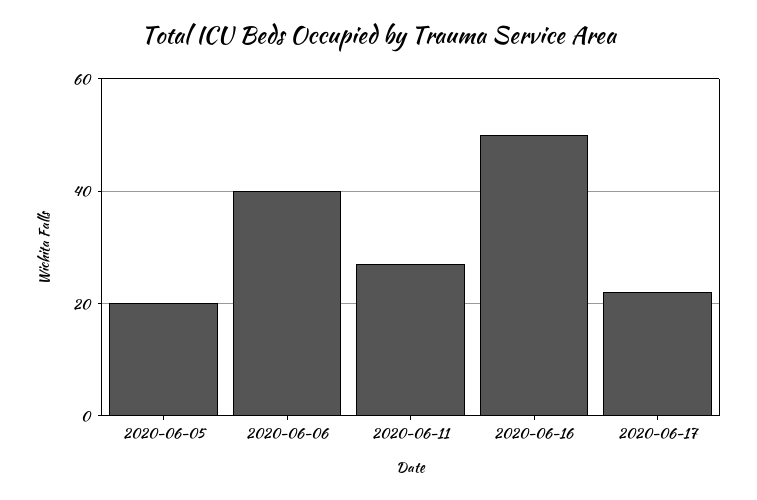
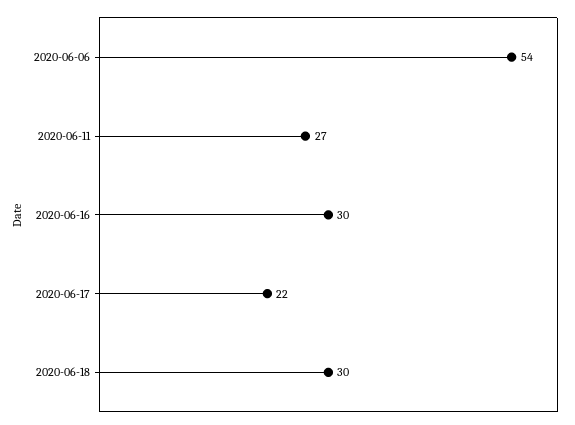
2020-06-05: 20 -> none
2020-06-06: 40 -> 54
2020-06-16: 50 -> 30
2020-06-18: none -> 30

